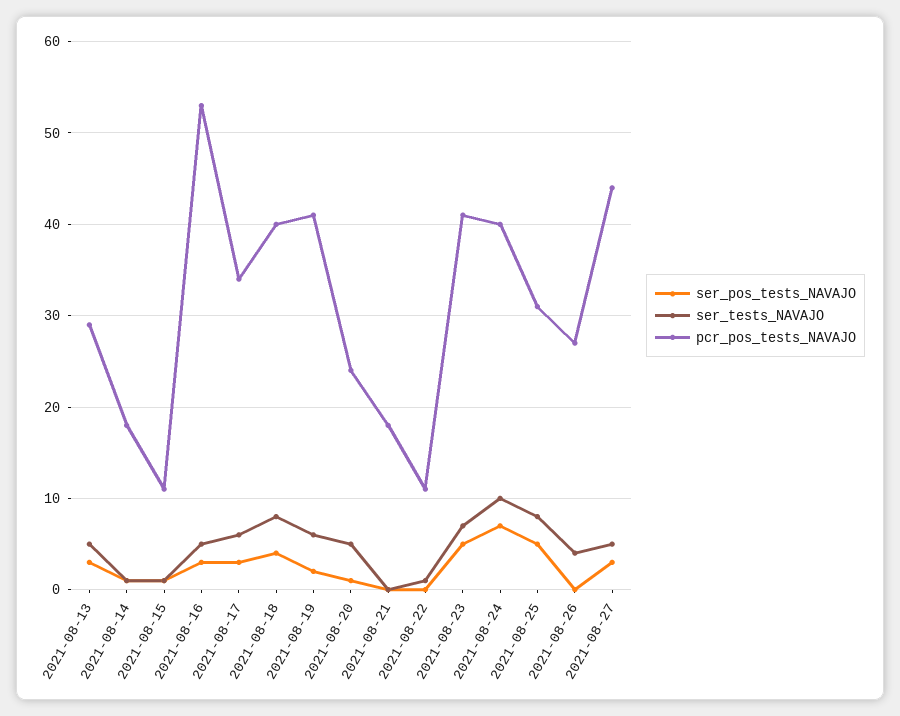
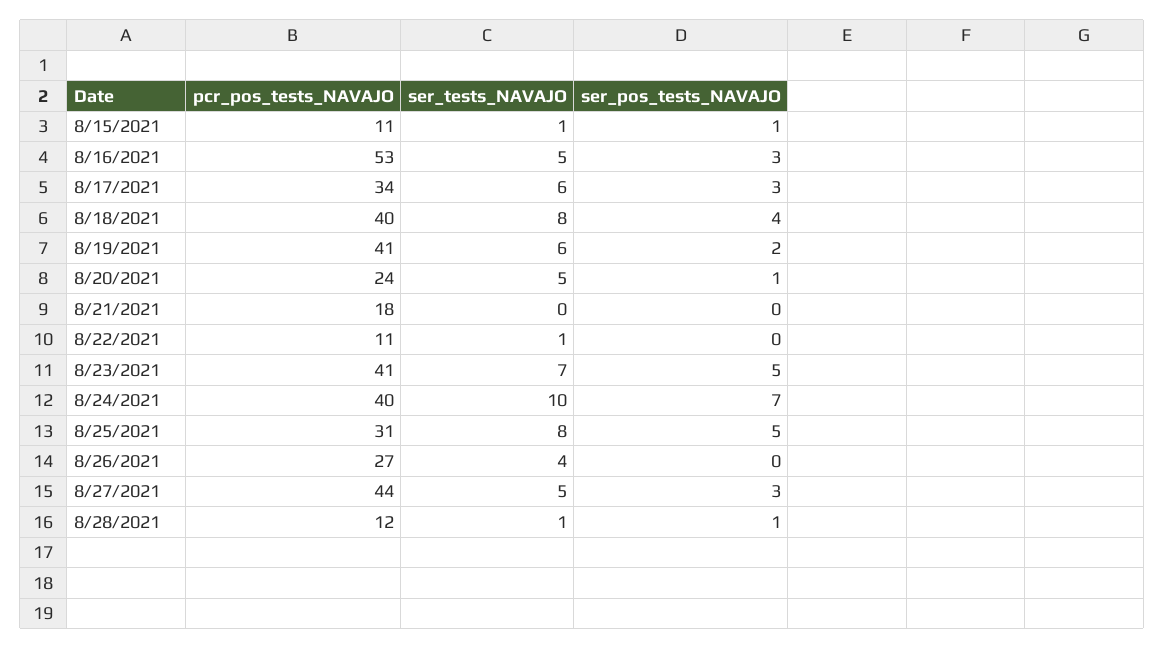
ser_pos_tests_NAVAJO, 2021-08-13: 3 -> none
ser_tests_NAVAJO, 2021-08-13: 5 -> none
pcr_pos_tests_NAVAJO, 2021-08-13: 29 -> none
ser_pos_tests_NAVAJO, 2021-08-14: 1 -> none
ser_tests_NAVAJO, 2021-08-14: 1 -> none
pcr_pos_tests_NAVAJO, 2021-08-14: 18 -> none
pcr_pos_tests_NAVAJO, 8/28/2021: none -> 12
ser_tests_NAVAJO, 8/28/2021: none -> 1
ser_pos_tests_NAVAJO, 8/28/2021: none -> 1

